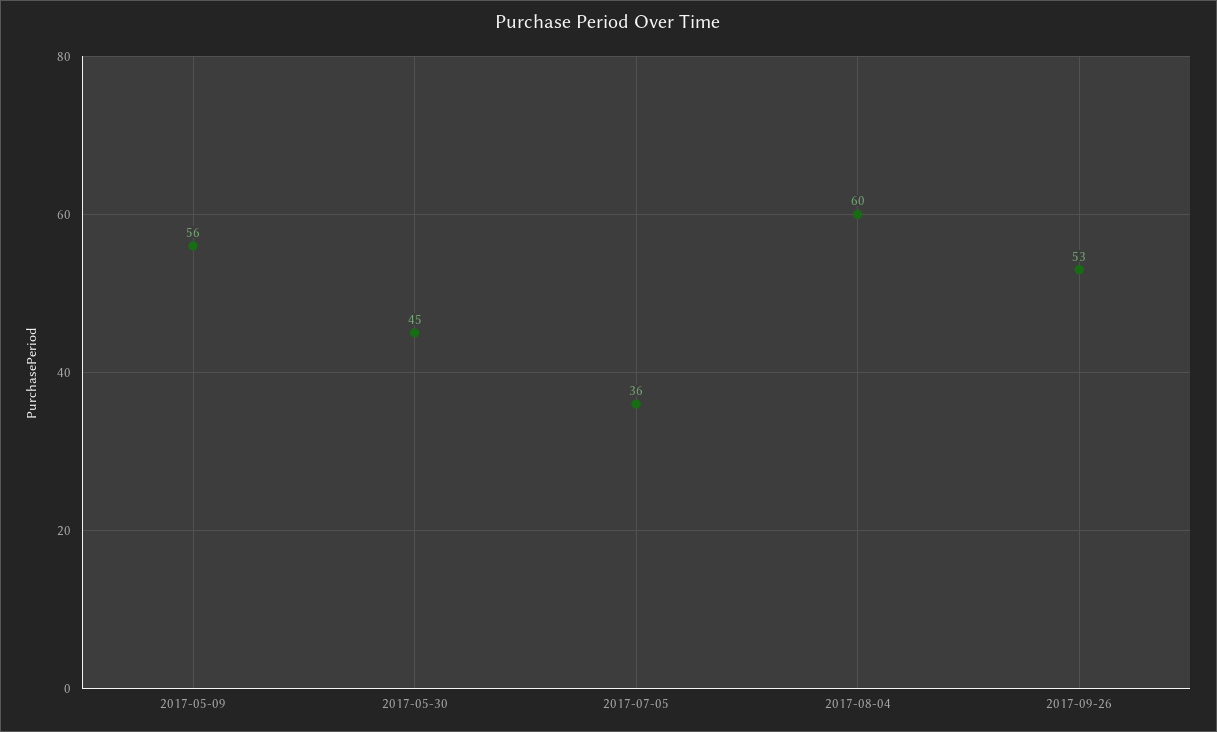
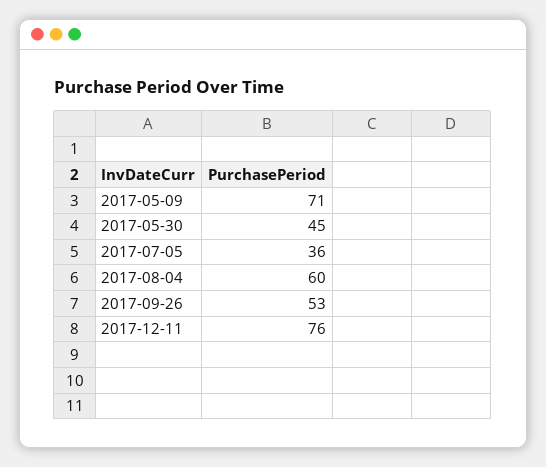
2017-05-09: 56 -> 71
2017-12-11: none -> 76

